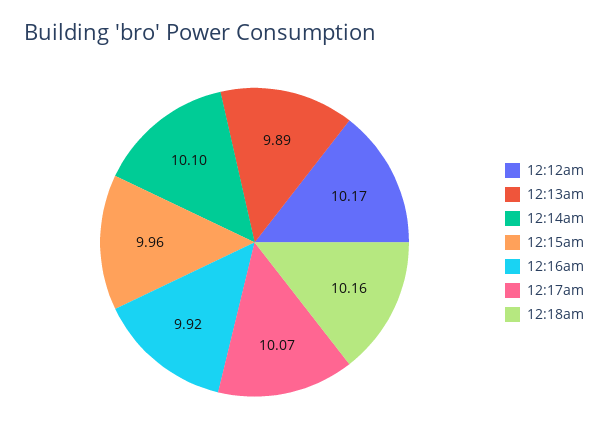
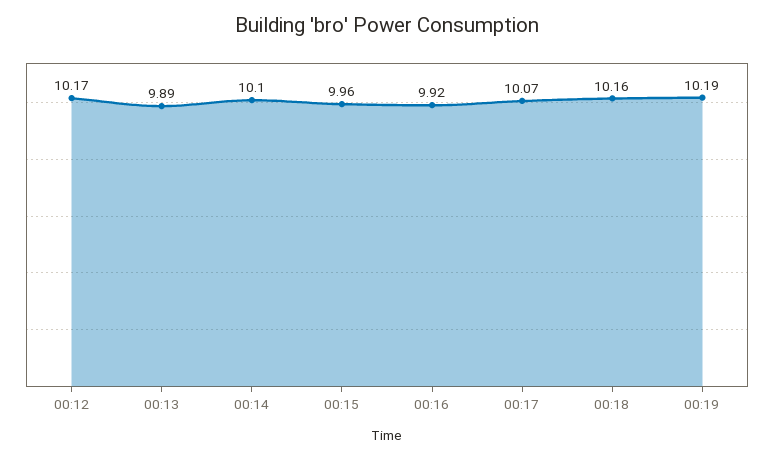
00:19: none -> 10.19

